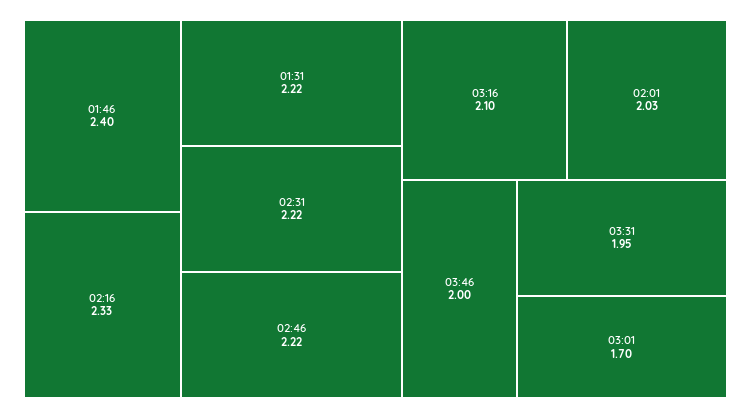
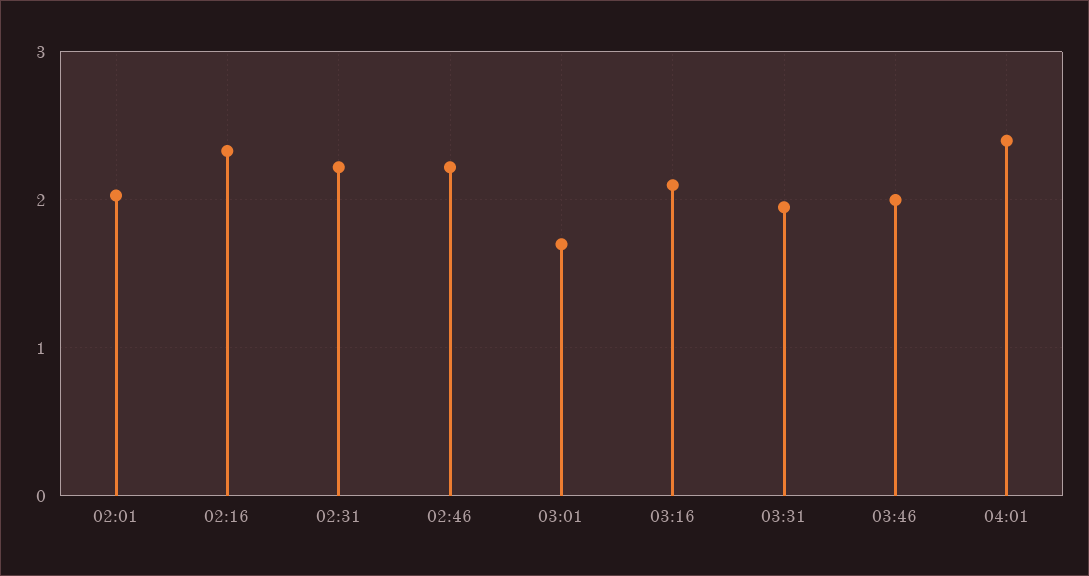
01:46: 2.4 -> none
01:31: 2.22 -> none
04:01: none -> 2.4

